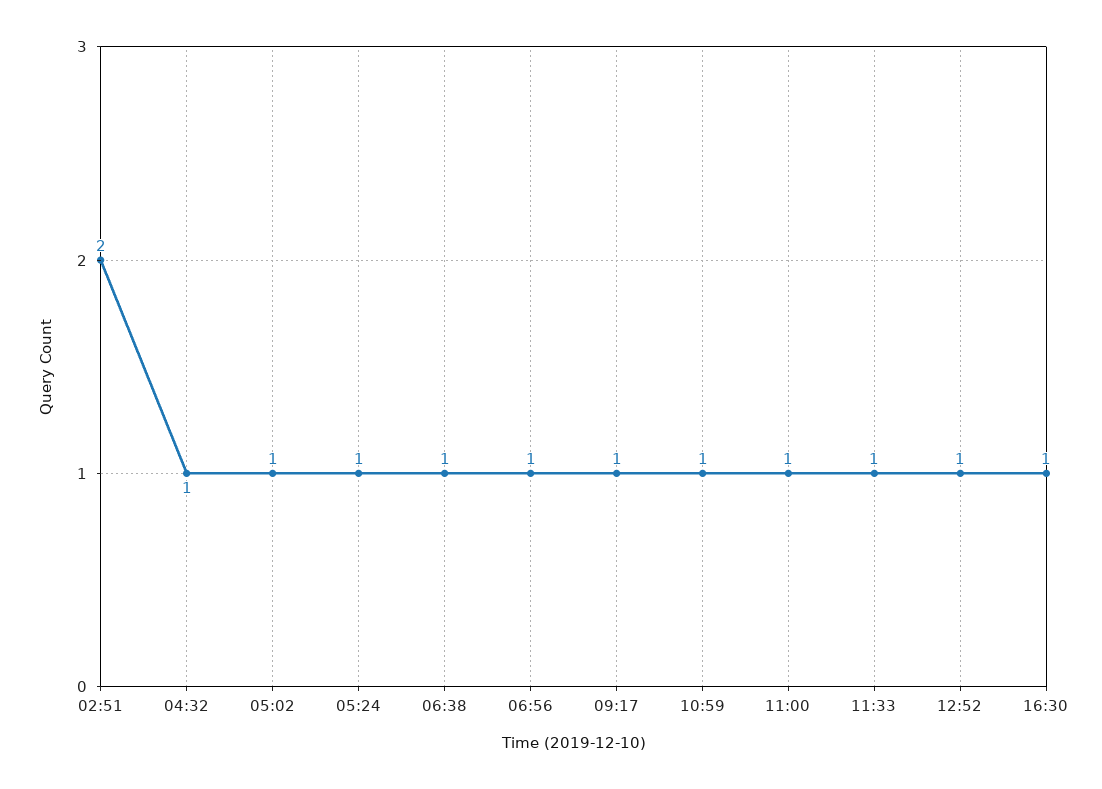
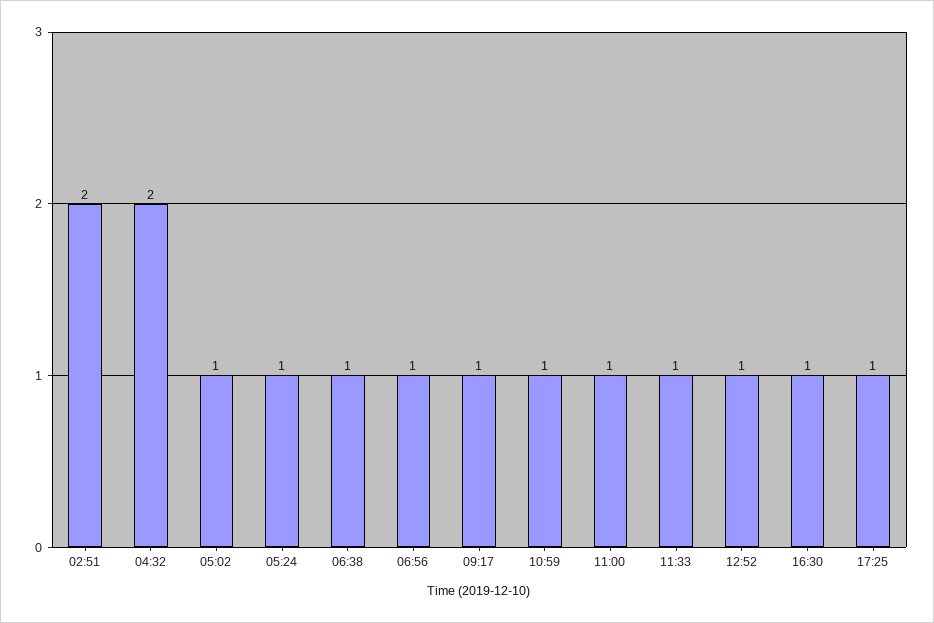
04:32: 1 -> 2
17:25: none -> 1

